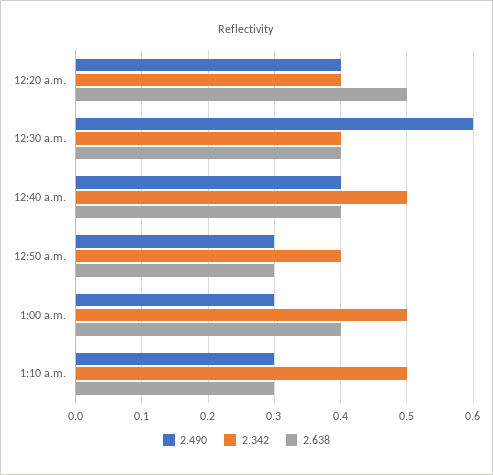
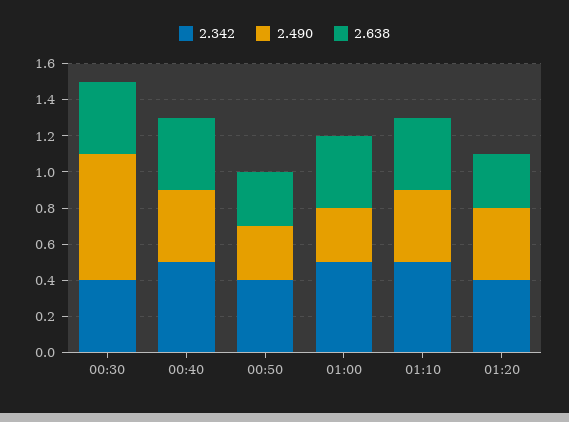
2.490, 12:20 a.m.: 0.4 -> none
2.342, 12:20 a.m.: 0.4 -> none
2.638, 12:20 a.m.: 0.5 -> none
2.490, 12:30 a.m.: 0.6 -> 0.7
2.490, 1:10 a.m.: 0.3 -> 0.4
2.638, 1:10 a.m.: 0.3 -> 0.4
2.342, 01:20: none -> 0.4
2.490, 01:20: none -> 0.4
2.638, 01:20: none -> 0.3

